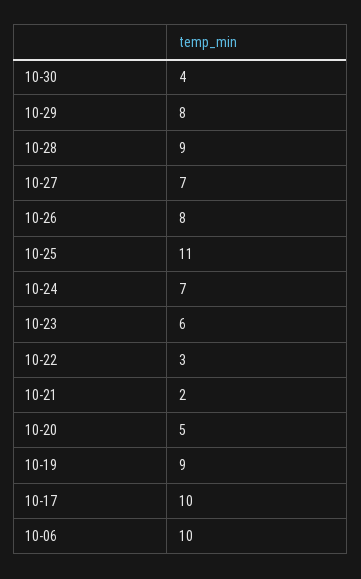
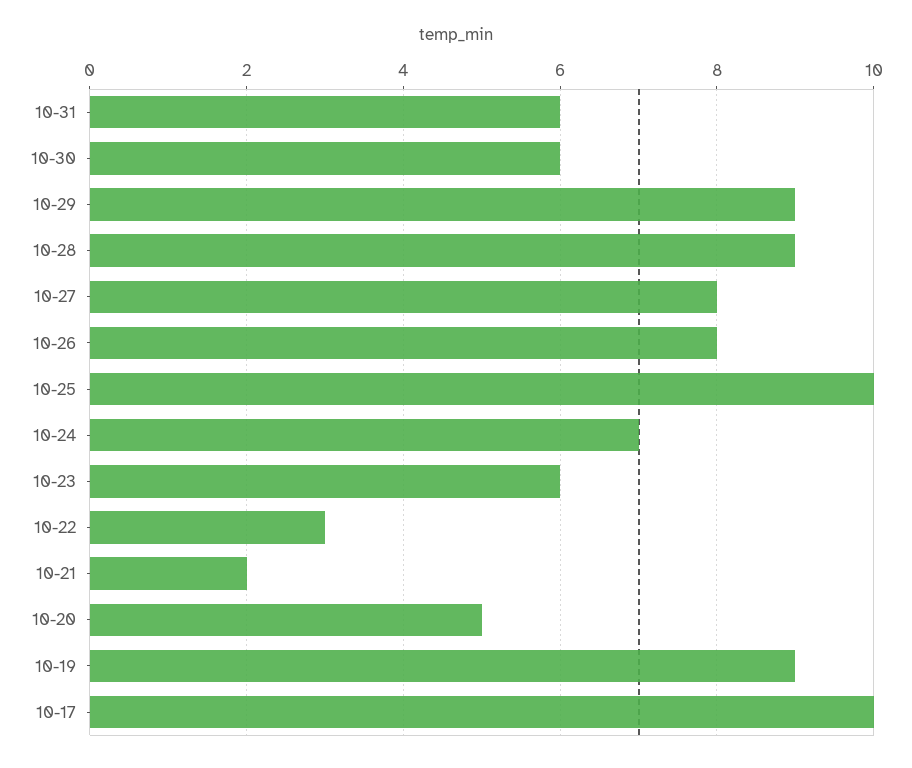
10-30: 4 -> 6
10-29: 8 -> 9
10-27: 7 -> 8
10-25: 11 -> 10
10-06: 10 -> none
10-31: none -> 6

